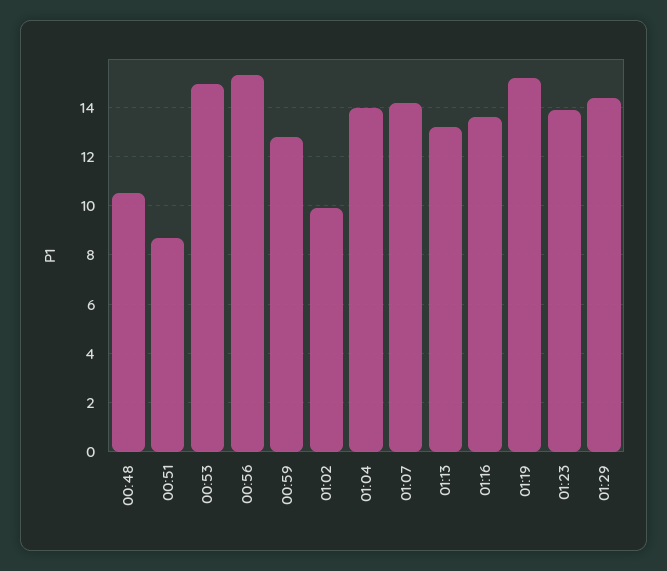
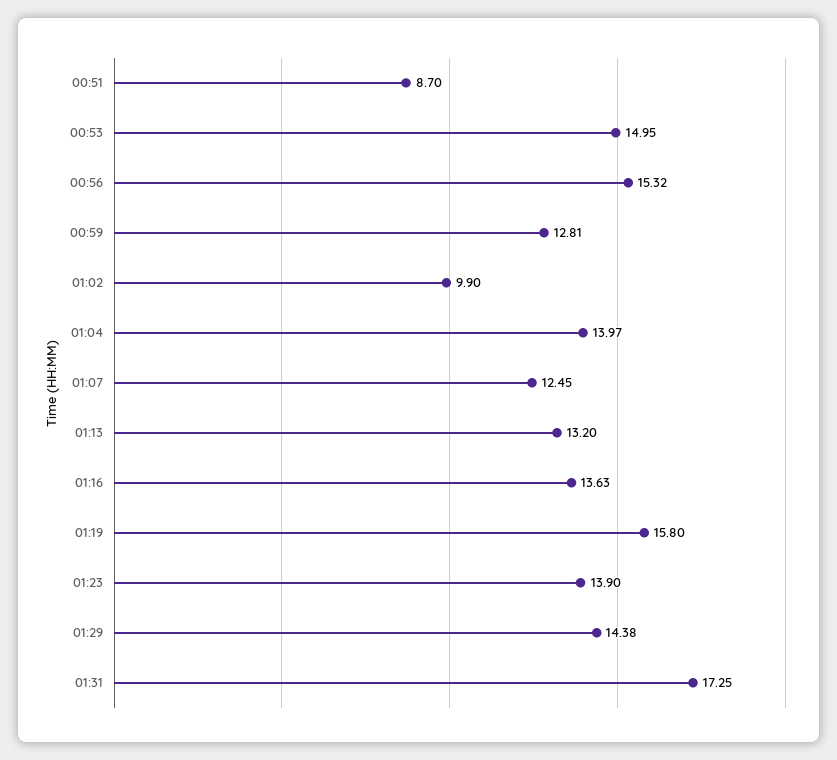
00:48: 10.5 -> none
01:07: 14.25 -> 12.45
01:19: 15.25 -> 15.8
01:31: none -> 17.25

